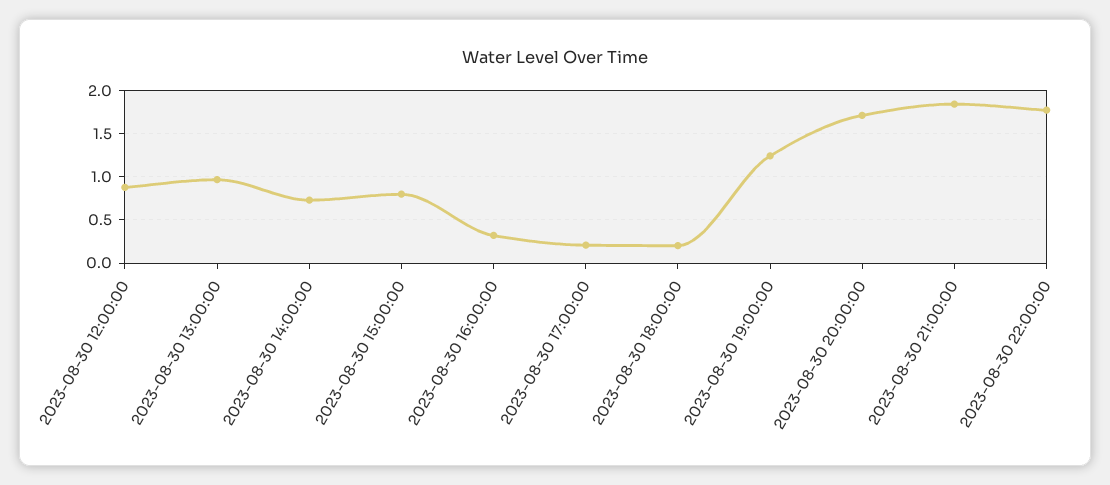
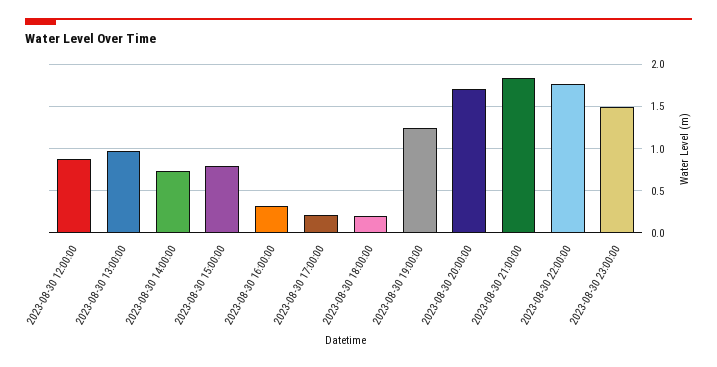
2023-08-30 23:00:00: none -> 1.5

